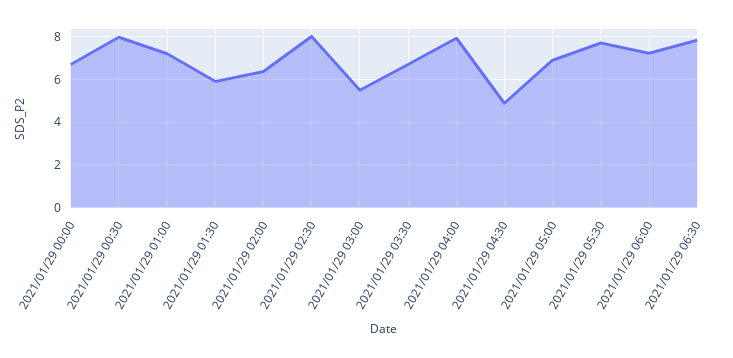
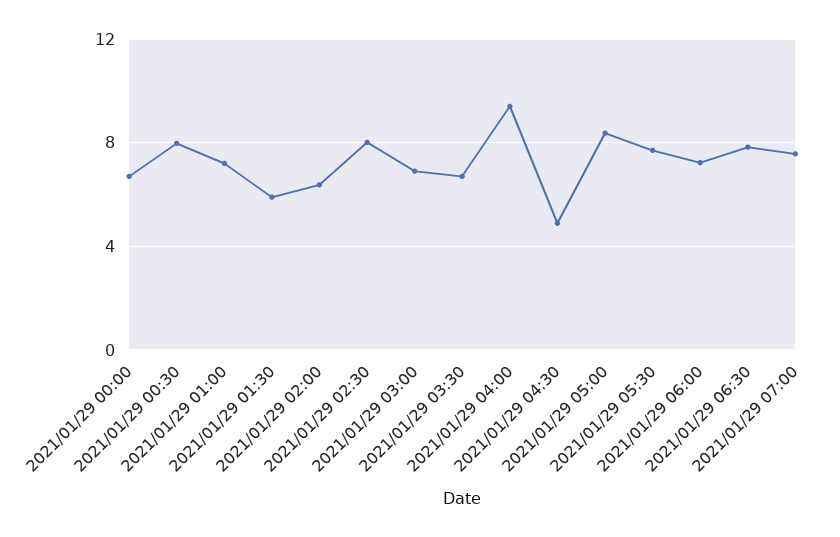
2021/01/29 03:00: 5.5 -> 7
2021/01/29 04:00: 8 -> 9.5
2021/01/29 05:00: 7 -> 8.5
2021/01/29 07:00: none -> 7.5

